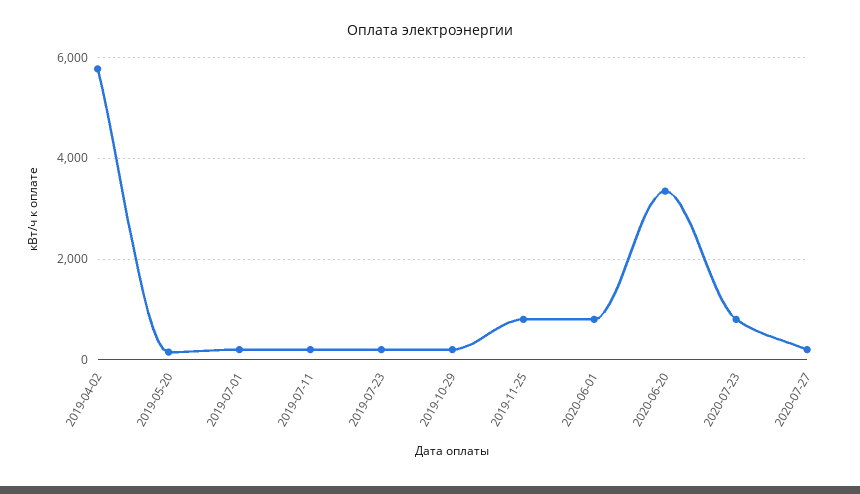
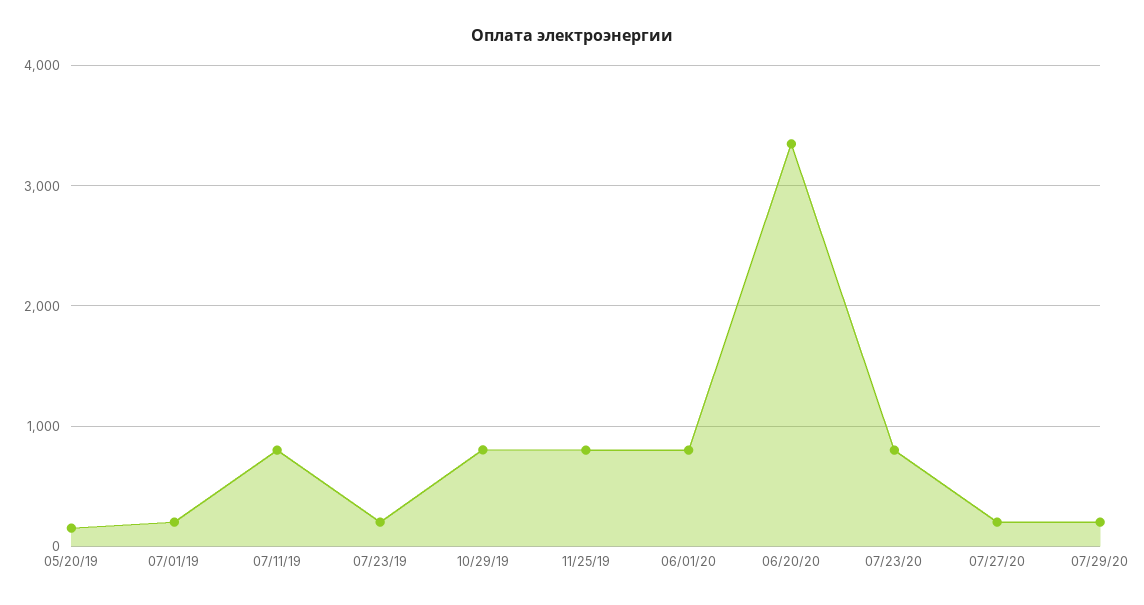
2019-04-02: 5800 -> none
2019-07-11: 200 -> 800
2019-10-29: 200 -> 800
07/29/20: none -> 200

